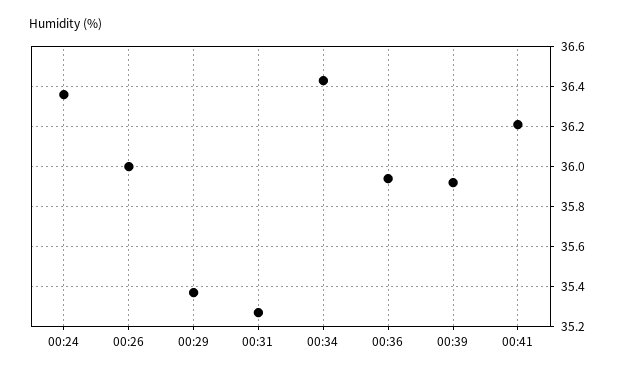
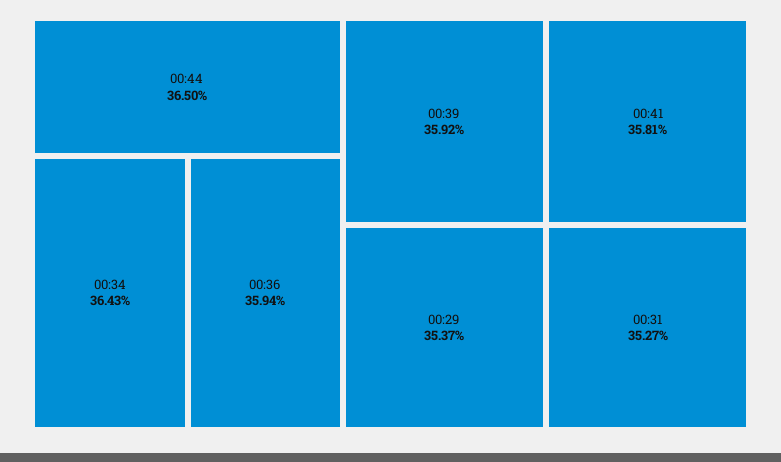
00:24: 36.35 -> none
00:26: 36 -> none
00:41: 36.2 -> 35.81
00:44: none -> 36.5

